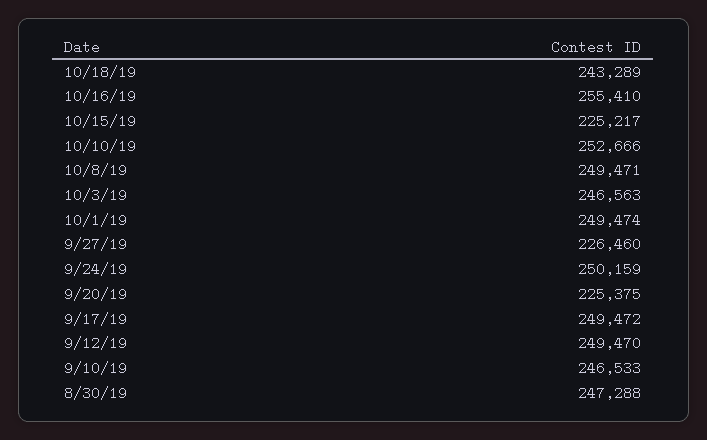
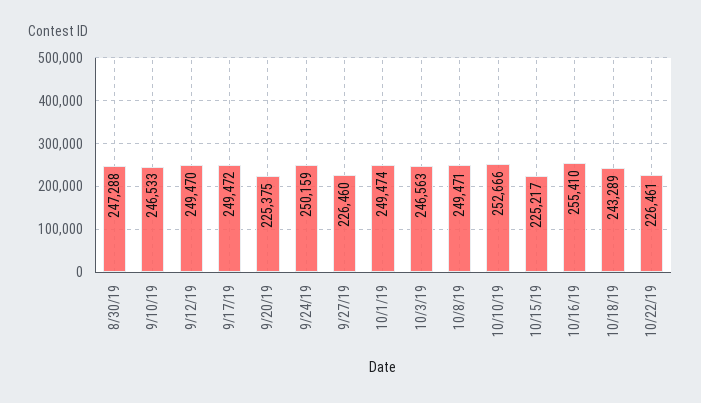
10/22/19: none -> 226461

